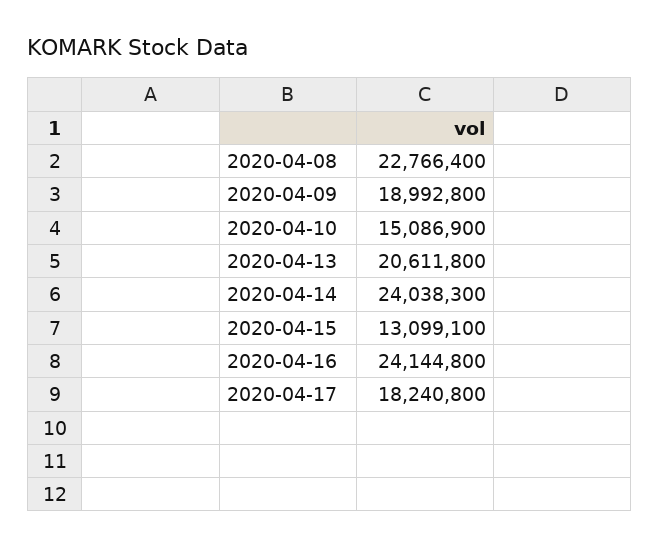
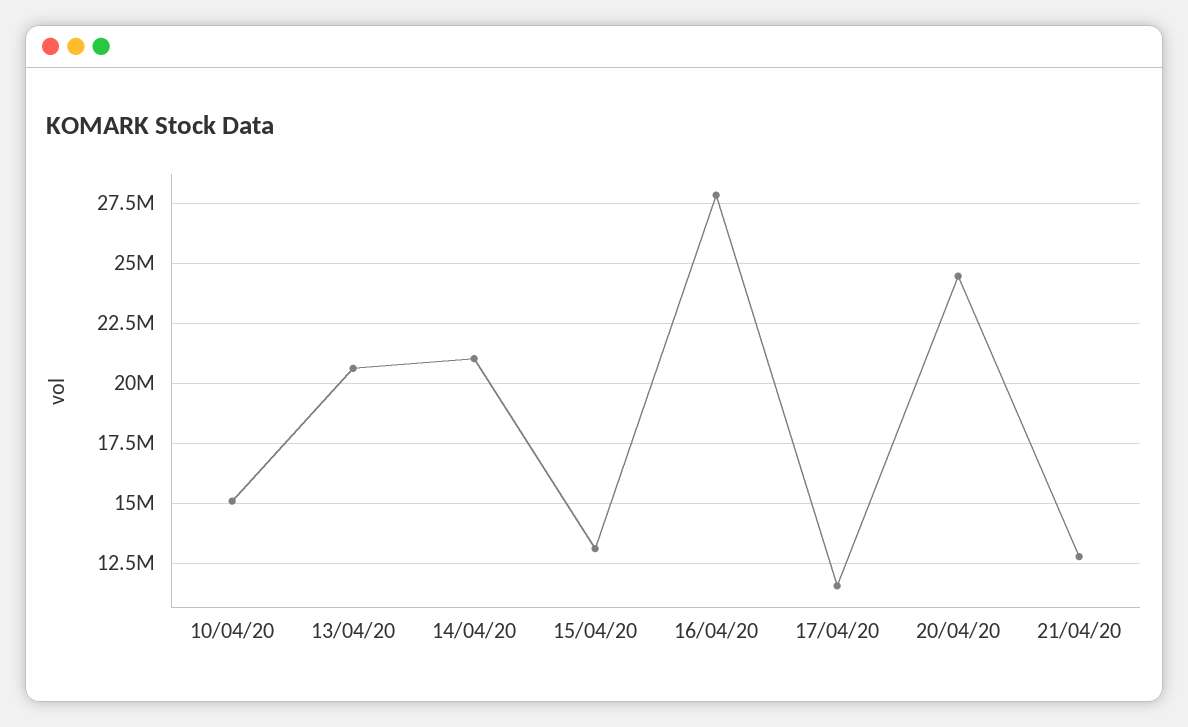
2020-04-08: 22766400 -> none
2020-04-09: 18992800 -> none
2020-04-14: 24038300 -> 21000000
2020-04-16: 24144800 -> 27750000
2020-04-17: 18240800 -> 11500000
20/04/20: none -> 24500000
21/04/20: none -> 12750000

